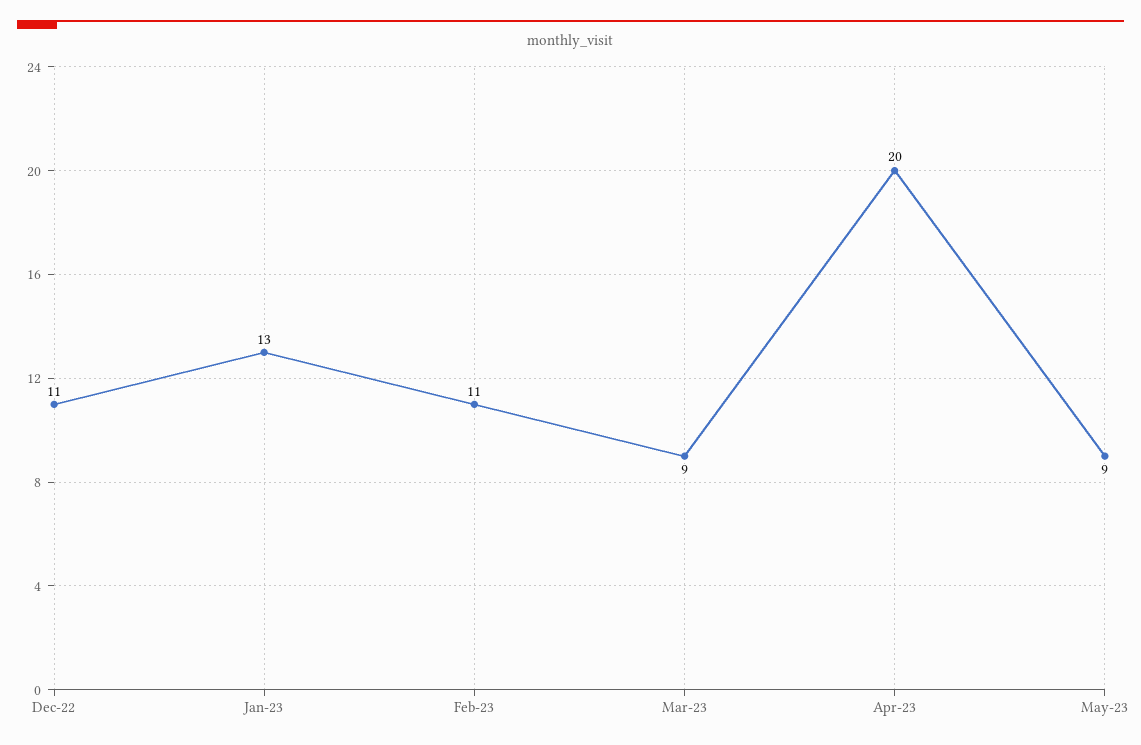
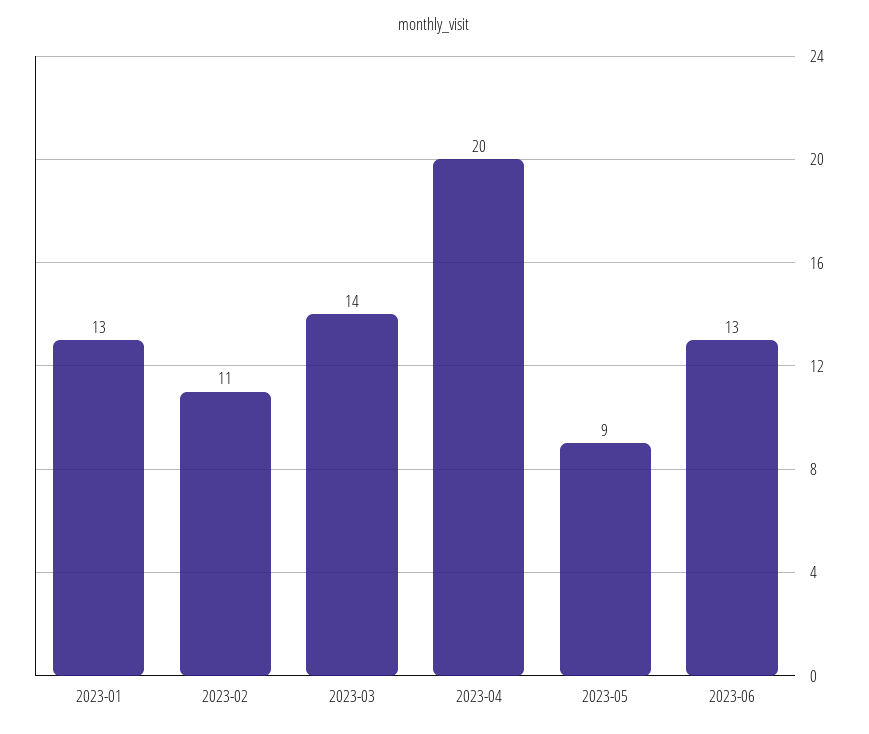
Dec-22: 11 -> none
Mar-23: 9 -> 14
2023-06: none -> 13

